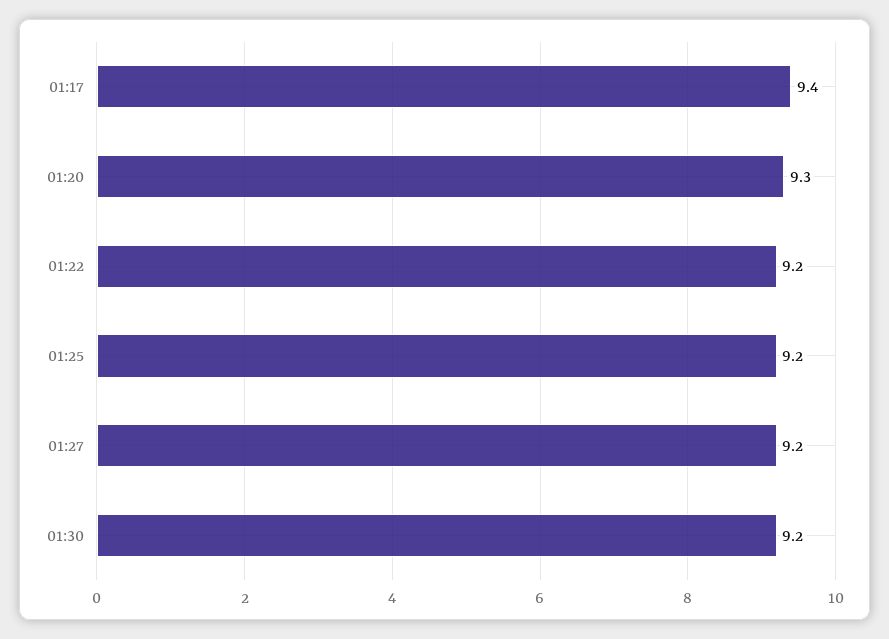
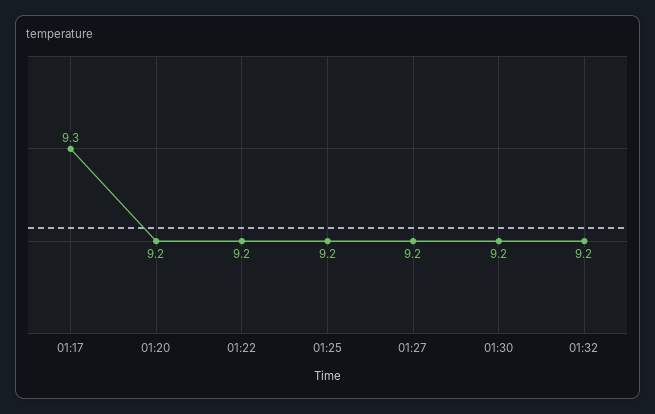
01:17: 9.4 -> 9.3
01:20: 9.3 -> 9.2
01:32: none -> 9.2

